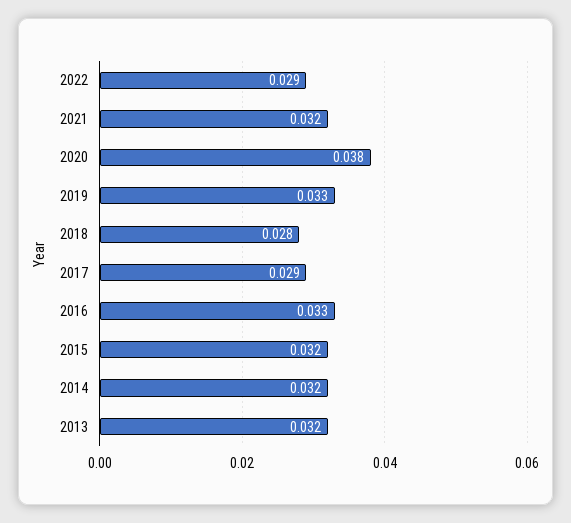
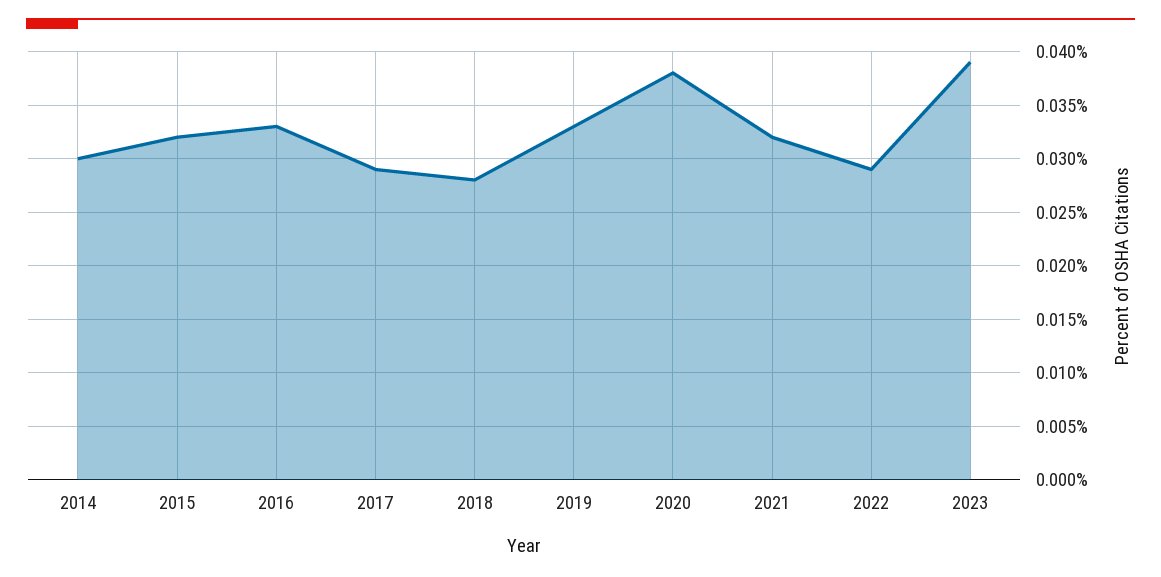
2014: 0.032 -> 0.03
2013: 0.032 -> none
2023: none -> 0.039

